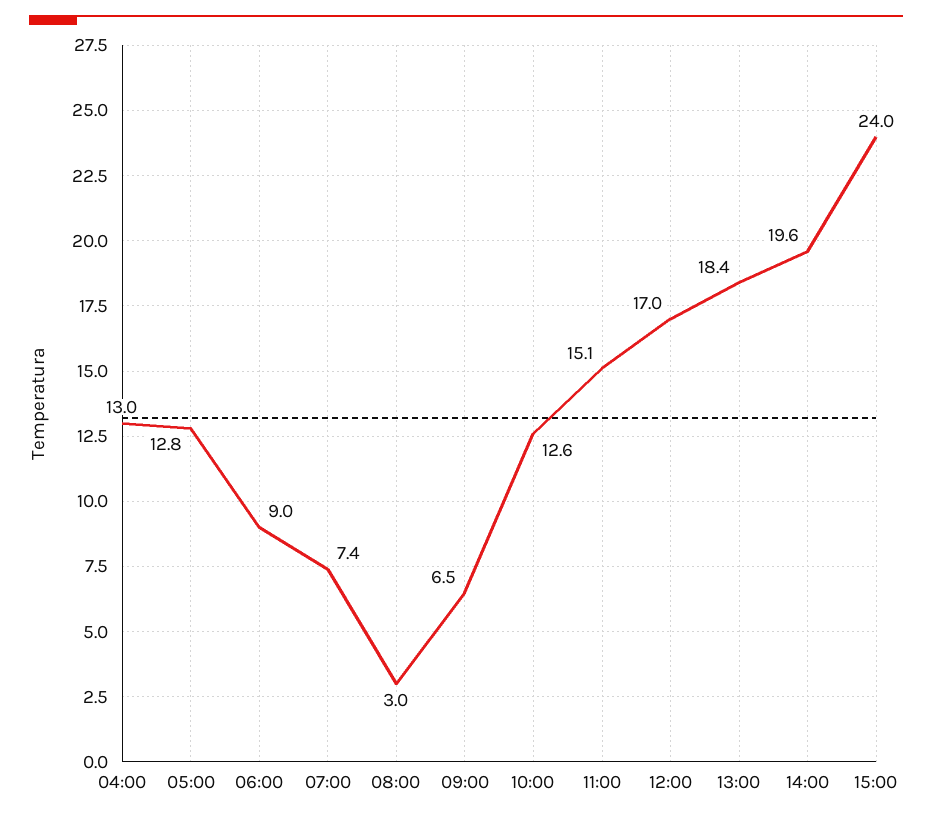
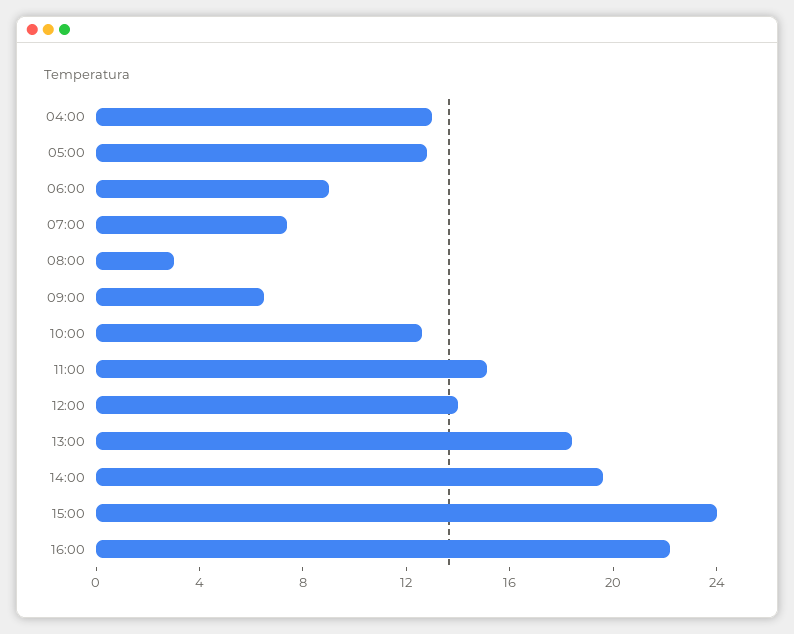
12:00: 17 -> 14
16:00: none -> 22

